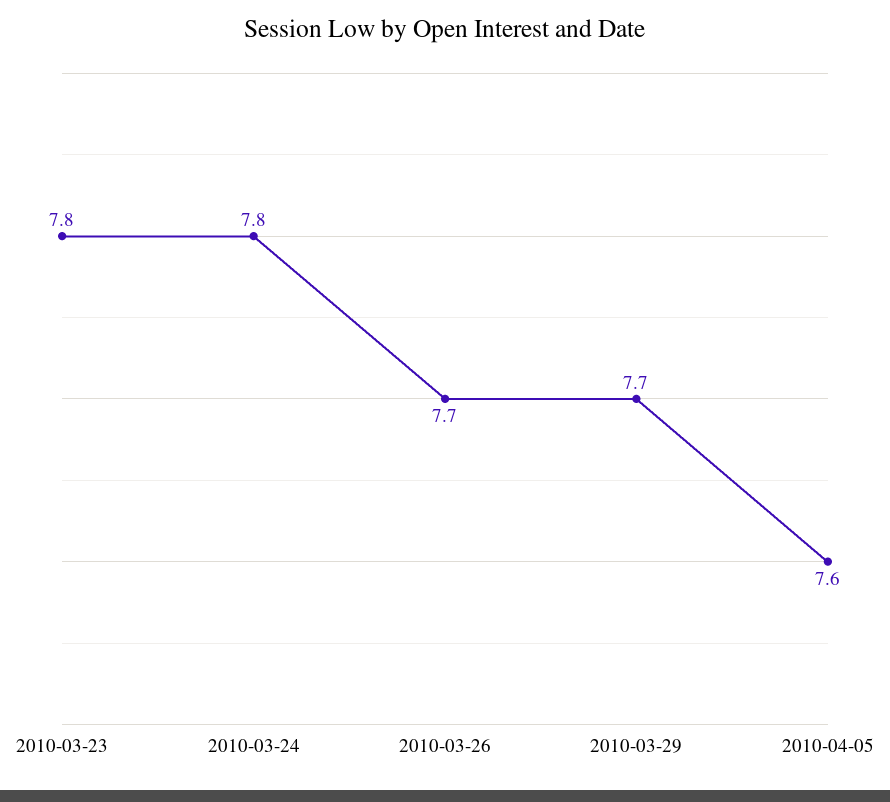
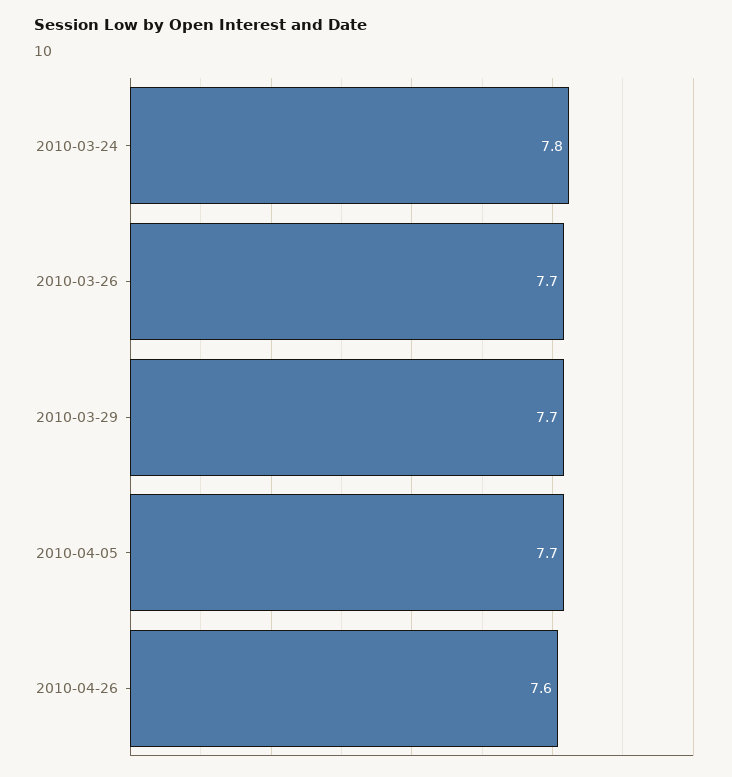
2010-03-23: 7.8 -> none
2010-04-05: 7.6 -> 7.7
2010-04-26: none -> 7.6

